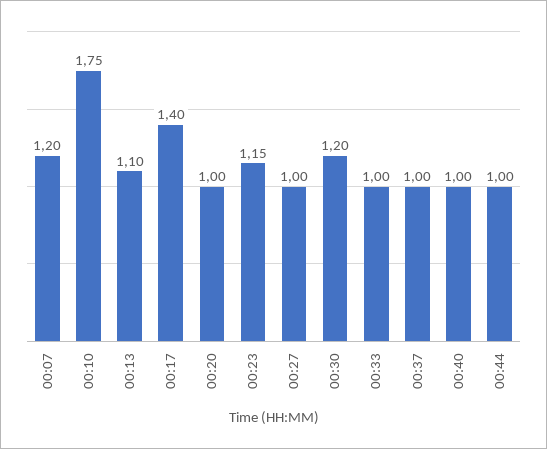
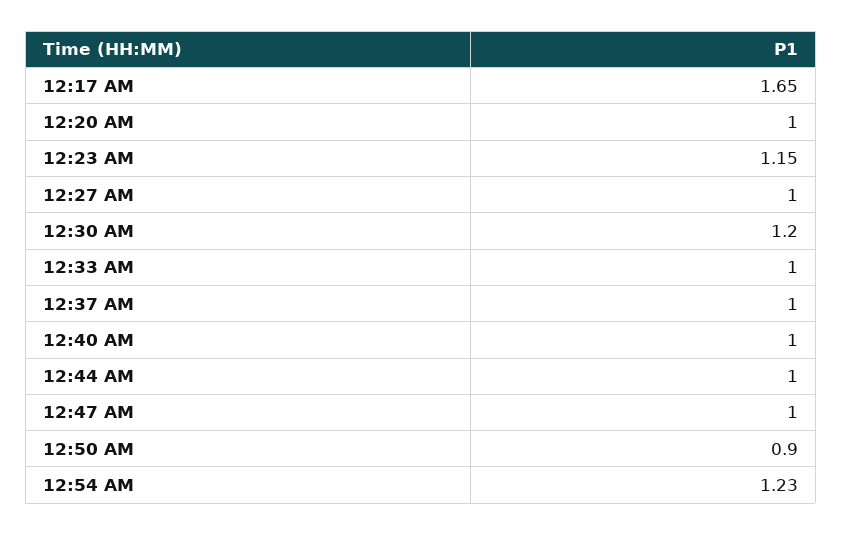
00:07: 1.2 -> none
00:10: 1.75 -> none
00:13: 1.1 -> none
00:17: 1.4 -> 1.65
12:47 AM: none -> 1
12:50 AM: none -> 0.9
12:54 AM: none -> 1.23

